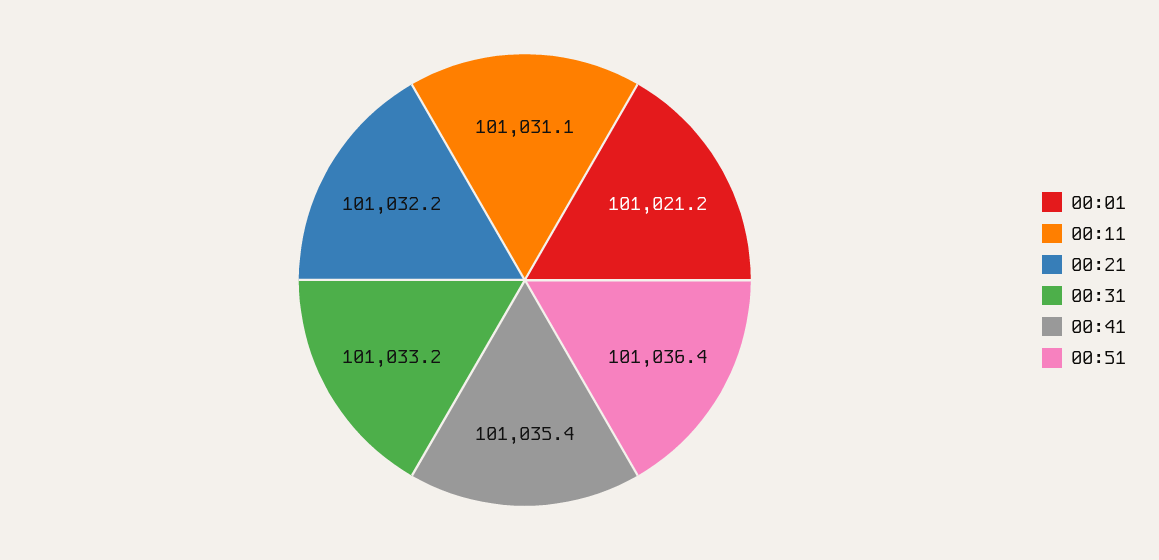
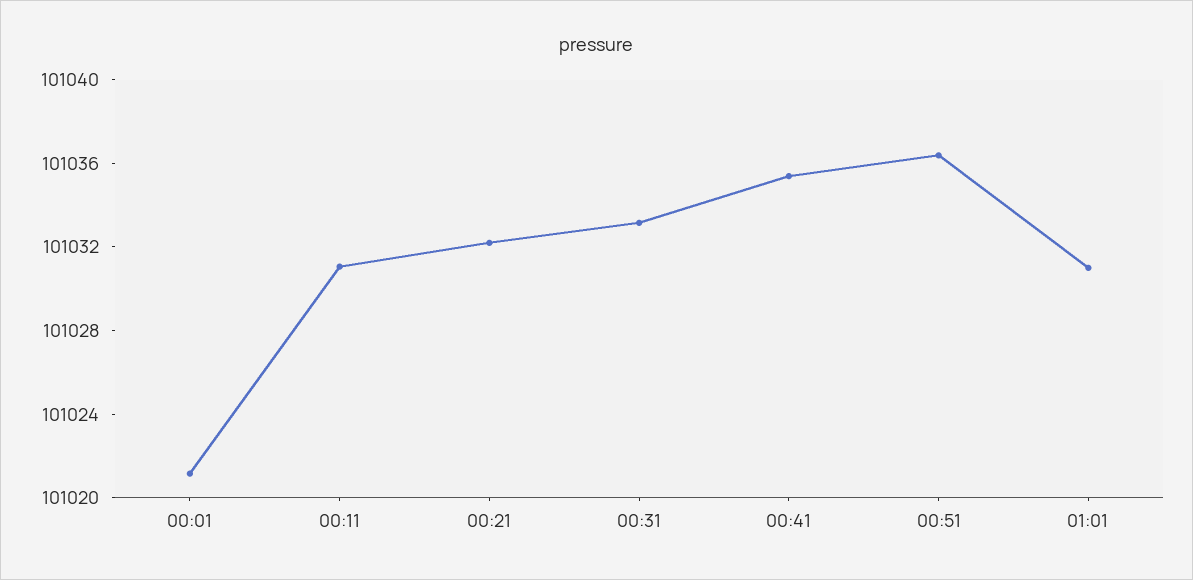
01:01: none -> 101031

